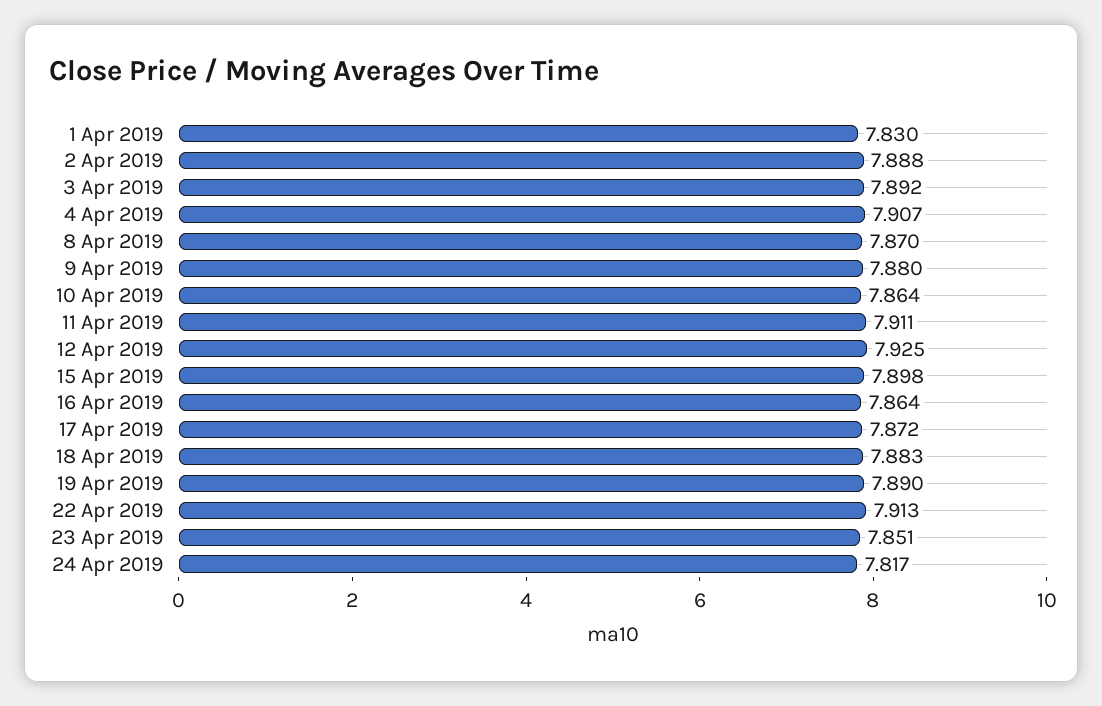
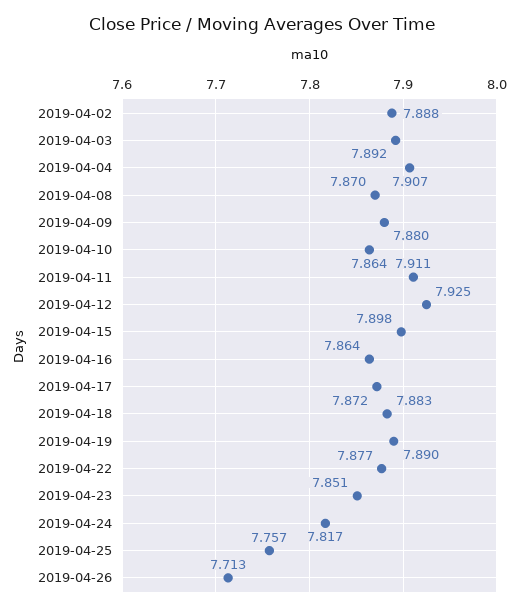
1 Apr 2019: 7.83 -> none
22 Apr 2019: 7.913 -> 7.877
2019-04-25: none -> 7.757
2019-04-26: none -> 7.713

